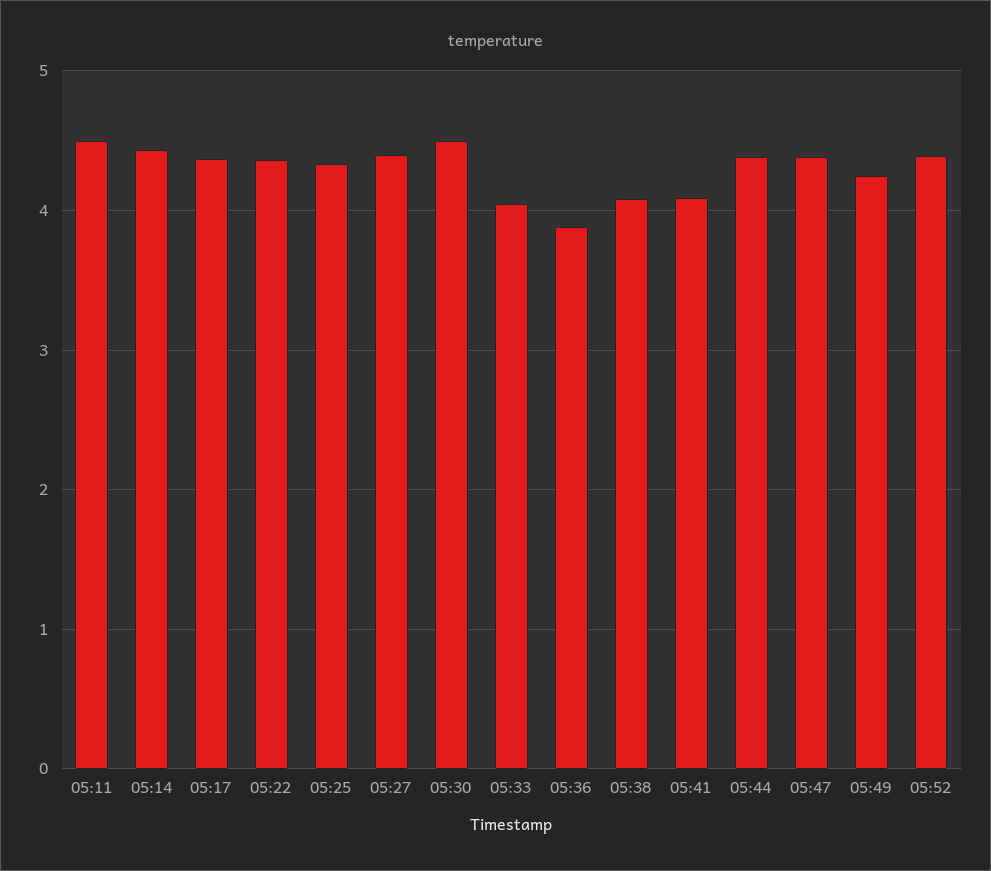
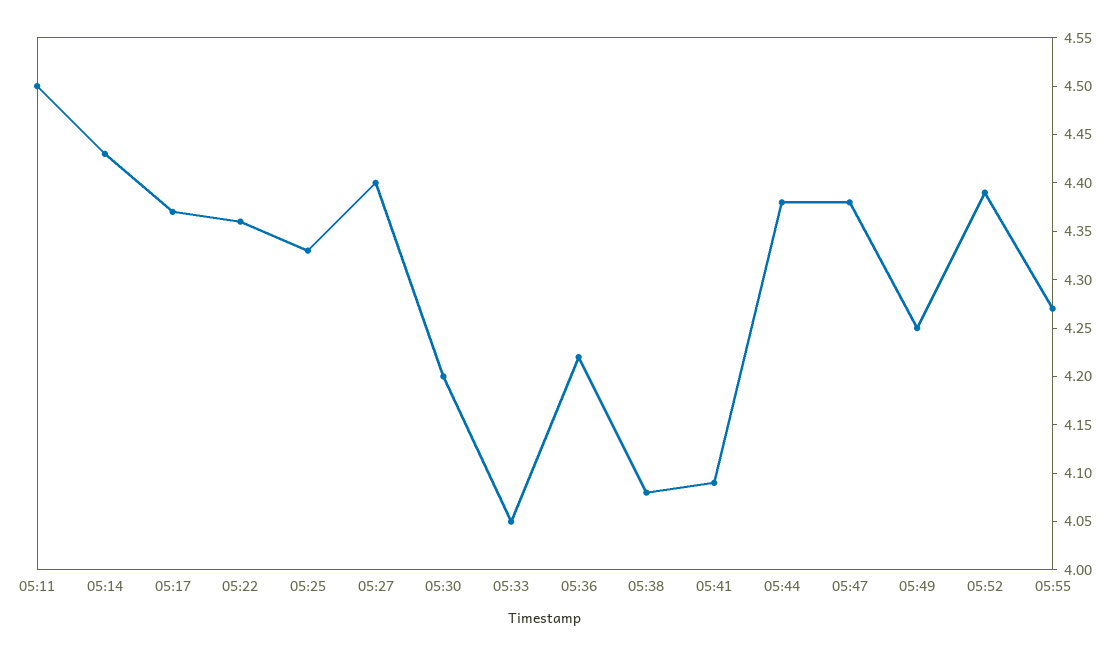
05:30: 4.5 -> 4.2
05:36: 3.9 -> 4.22
05:55: none -> 4.27

